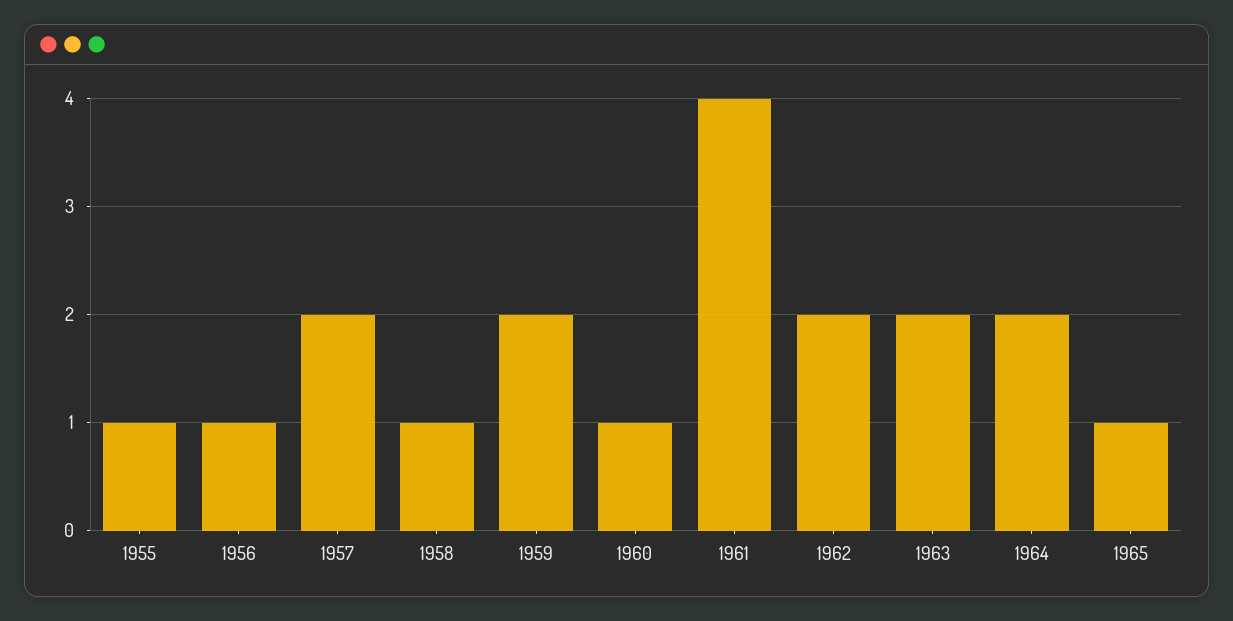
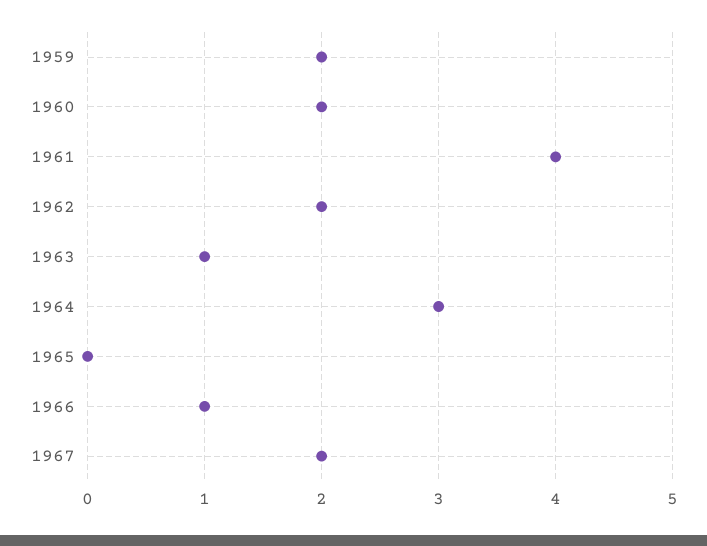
1955: 1 -> none
1956: 1 -> none
1957: 2 -> none
1958: 1 -> none
1960: 1 -> 2
1963: 2 -> 1
1964: 2 -> 3
1965: 1 -> 0
1966: none -> 1
1967: none -> 2

